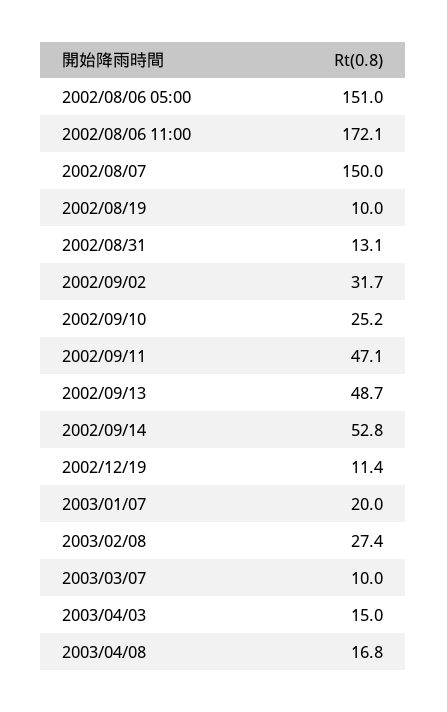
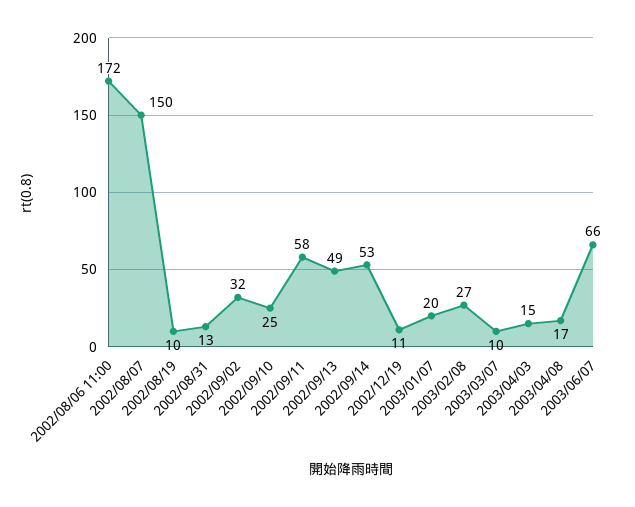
2002/08/06 05:00: 151 -> none
2002/09/11: 47.1 -> 58
2003/06/07: none -> 66

